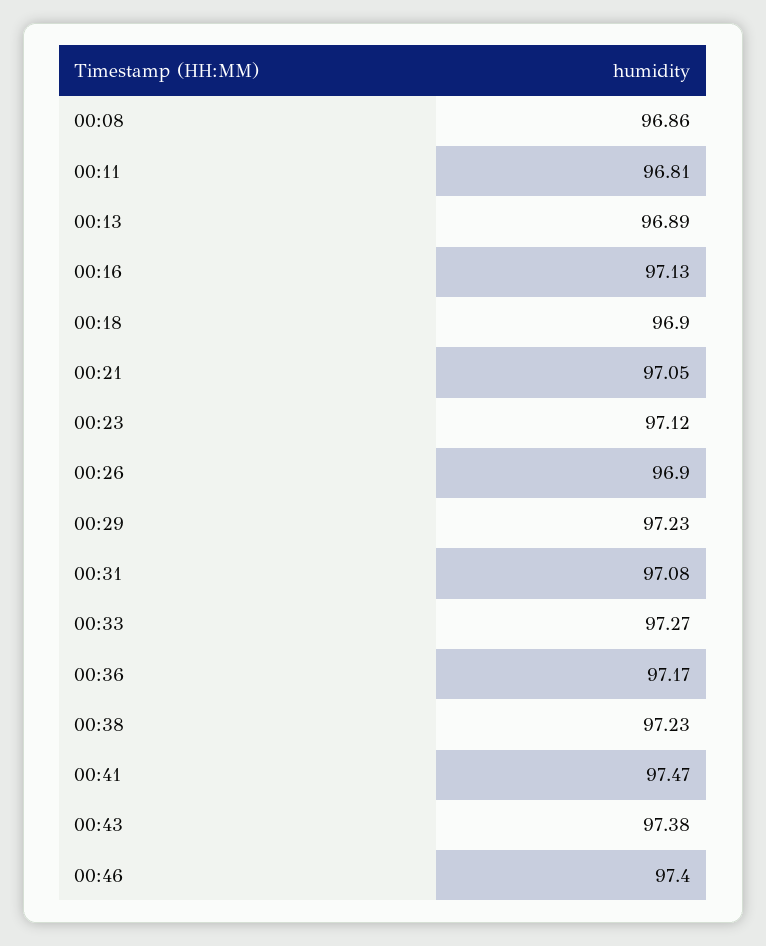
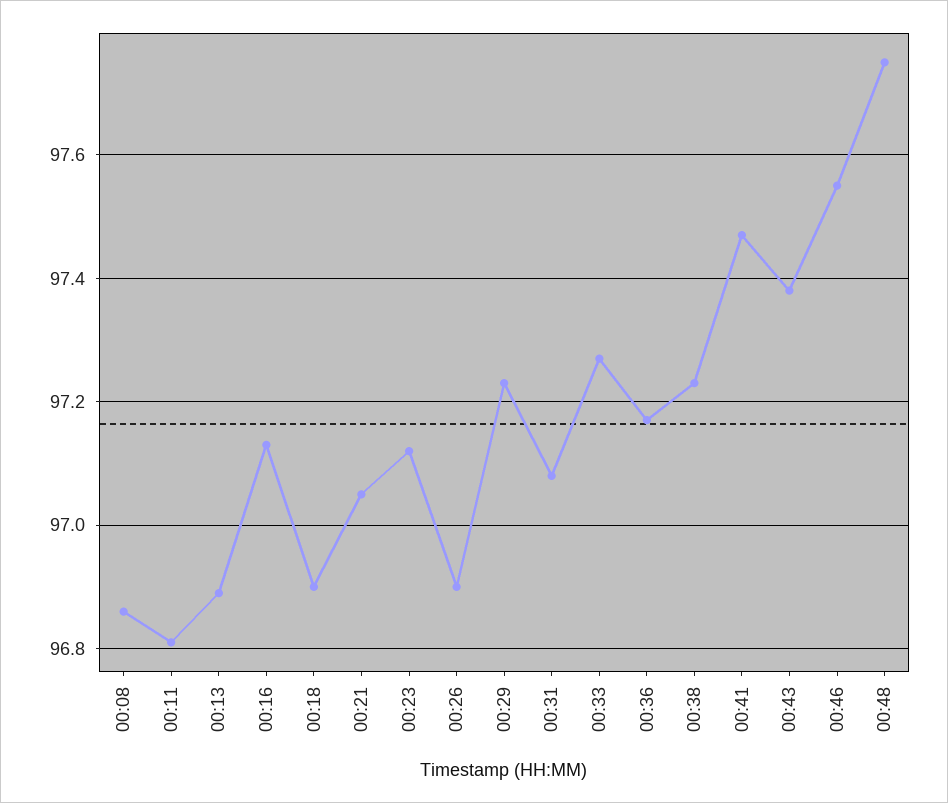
00:46: 97.4 -> 97.55
00:48: none -> 97.75

